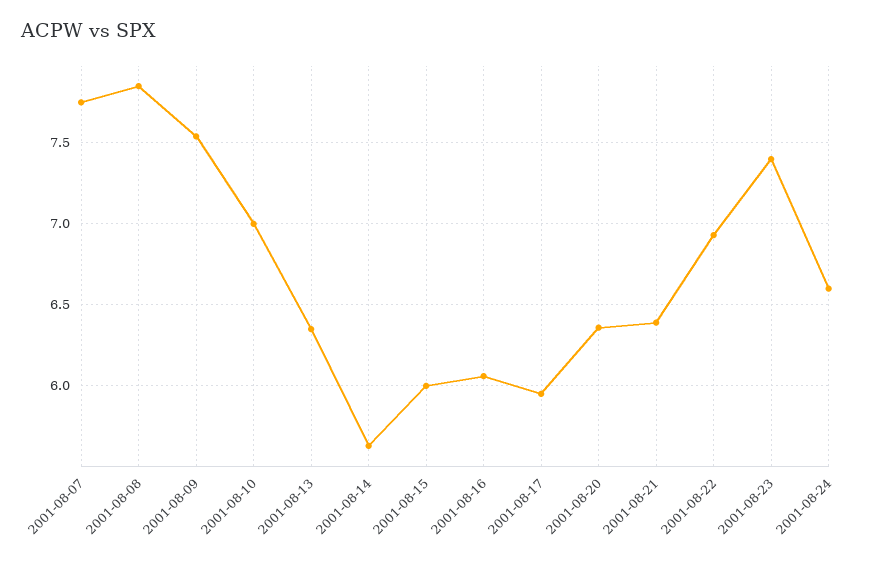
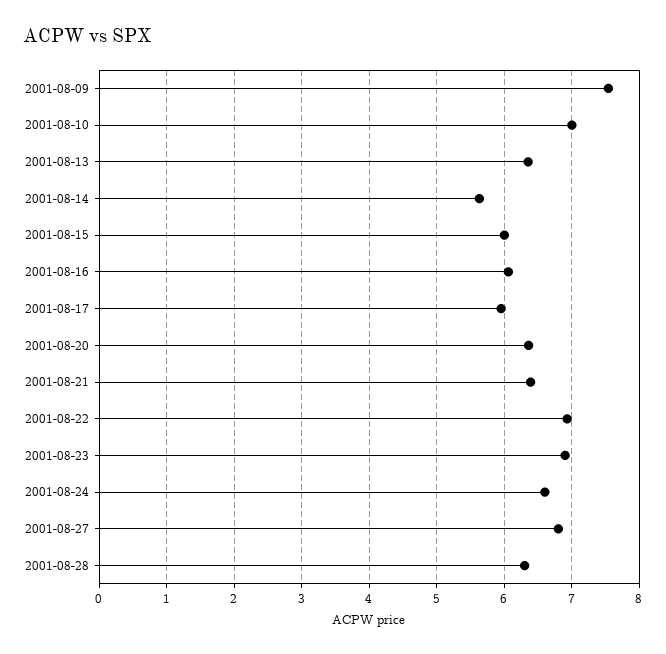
2001-08-07: 7.75 -> none
2001-08-08: 7.85 -> none
2001-08-23: 7.4 -> 6.9
2001-08-27: none -> 6.8
2001-08-28: none -> 6.3

